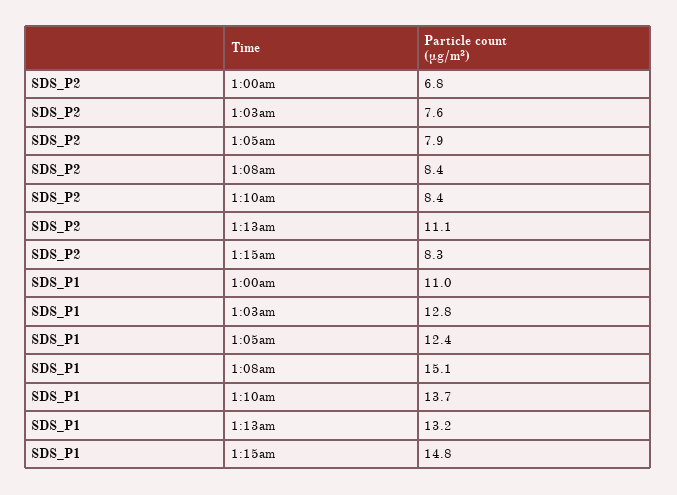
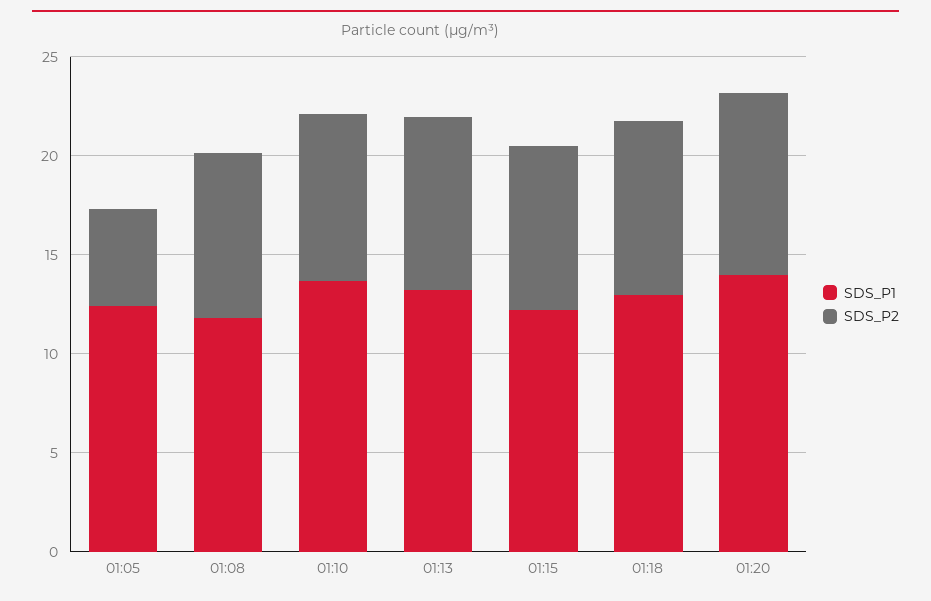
SDS_P2, 1:00am: 6.8 -> none
SDS_P2, 1:03am: 7.6 -> none
SDS_P2, 1:05am: 7.9 -> 5
SDS_P2, 1:13am: 11.1 -> 9
SDS_P1, 1:00am: 11 -> none
SDS_P1, 1:03am: 12.8 -> none
SDS_P1, 1:08am: 15.1 -> 12
SDS_P1, 1:15am: 14.8 -> 12
SDS_P1, 01:18: none -> 13
SDS_P2, 01:18: none -> 9
SDS_P1, 01:20: none -> 14
SDS_P2, 01:20: none -> 9

